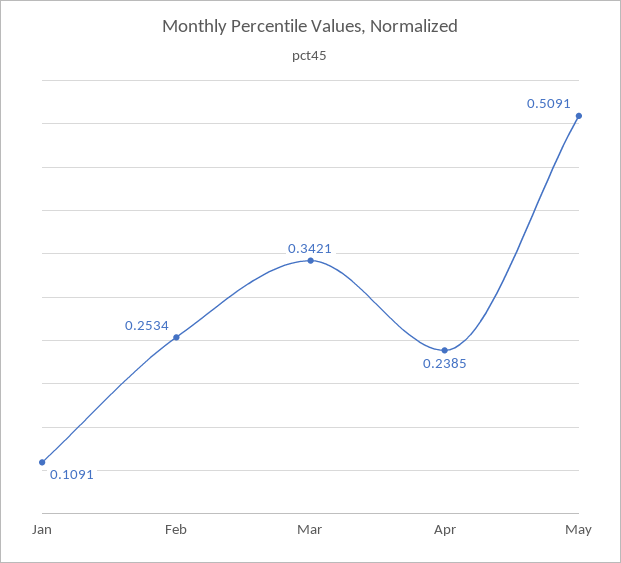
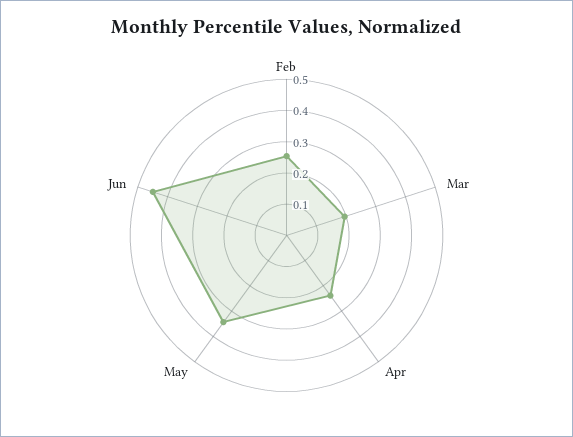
Jan: 0.1091 -> none
Mar: 0.3421 -> 0.2
May: 0.5091 -> 0.35
Jun: none -> 0.45

